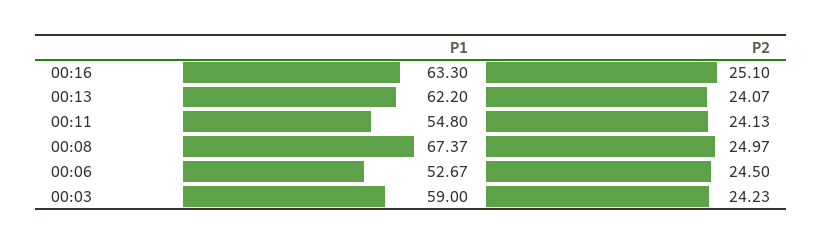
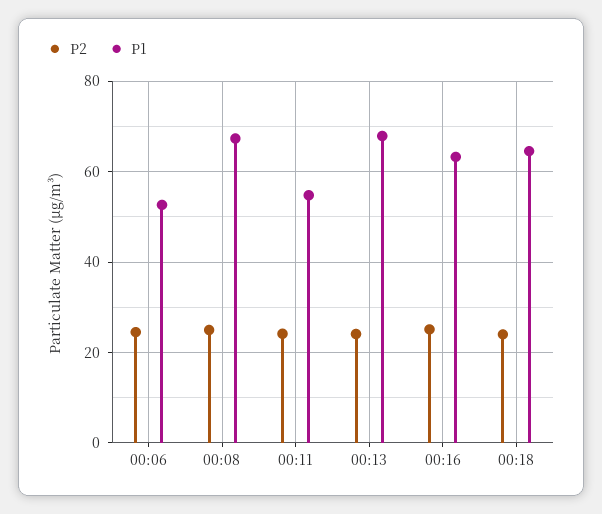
P1, 00:13: 62.2 -> 68
P1, 00:03: 59 -> none
P2, 00:03: 24.23 -> none
P2, 00:18: none -> 24
P1, 00:18: none -> 64

